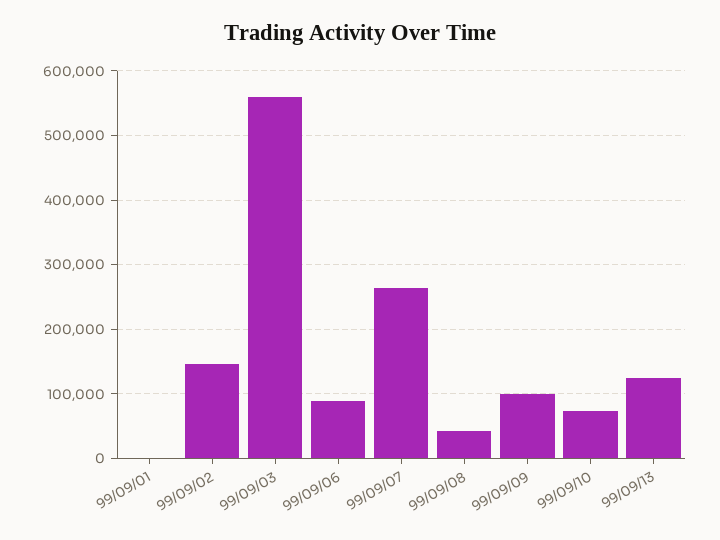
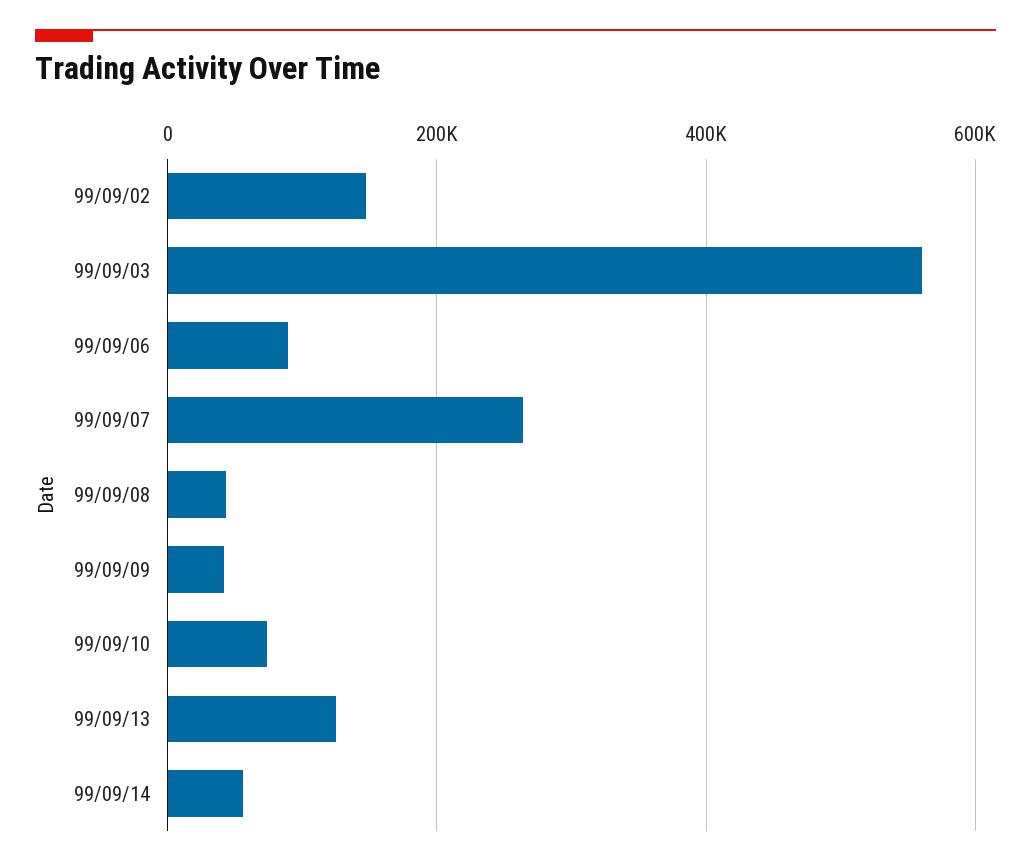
99/09/01: 0 -> none
99/09/09: 100000 -> 40000
99/09/14: none -> 60000

